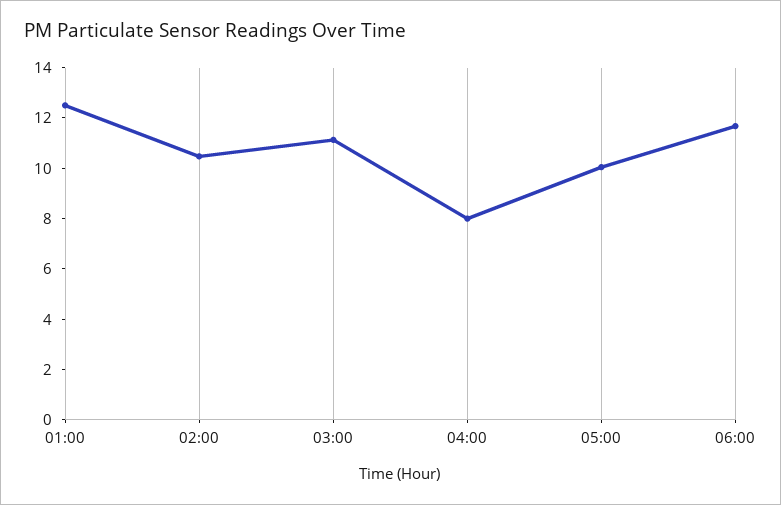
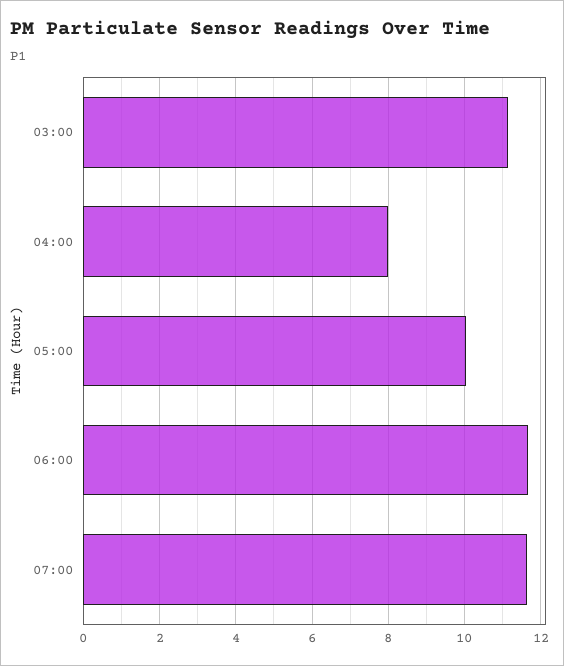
01:00: 12.5 -> none
02:00: 10.5 -> none
07:00: none -> 11.6

